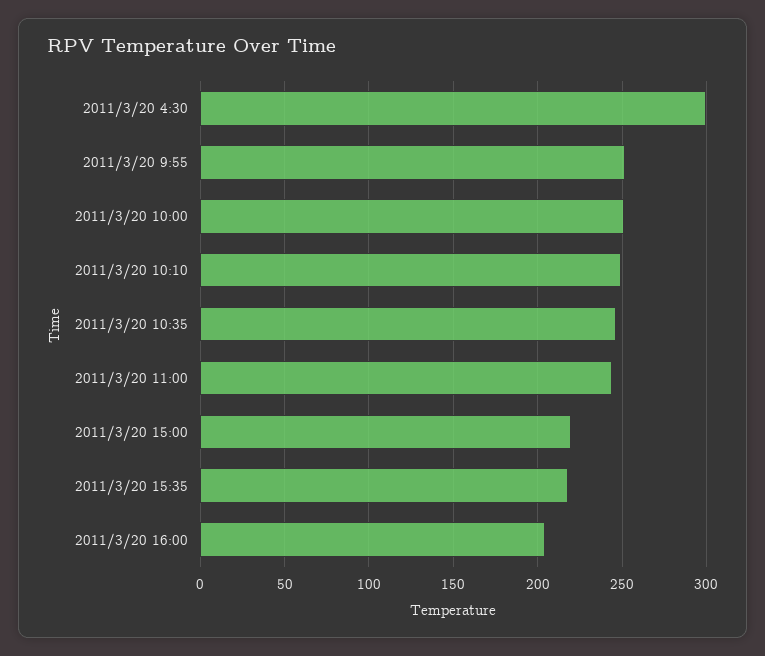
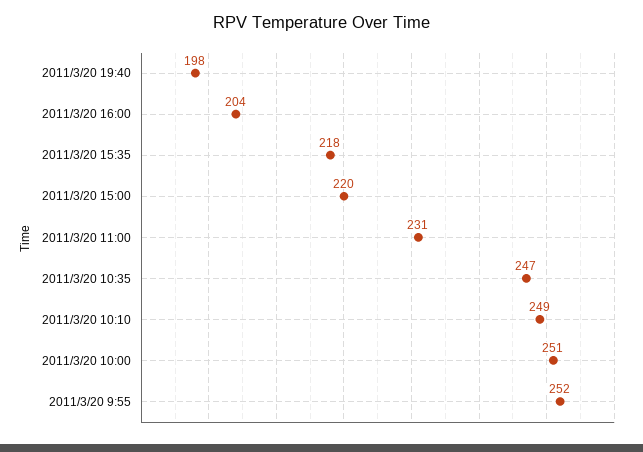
2011/3/20 4:30: 300 -> none
2011/3/20 11:00: 245 -> 231
2011/3/20 19:40: none -> 198

